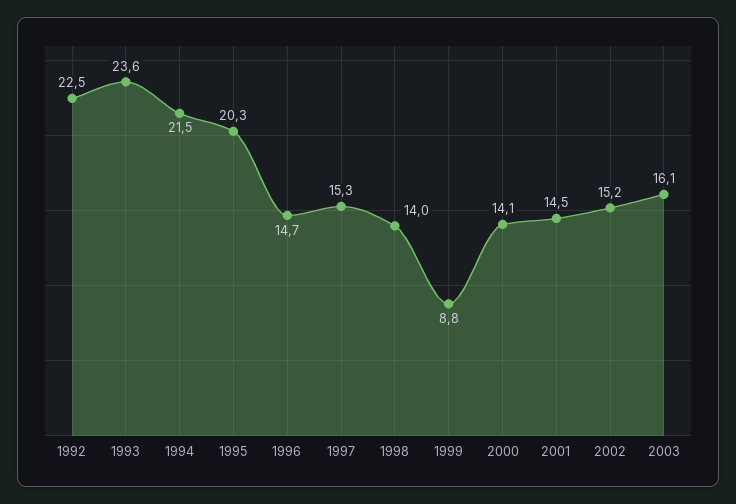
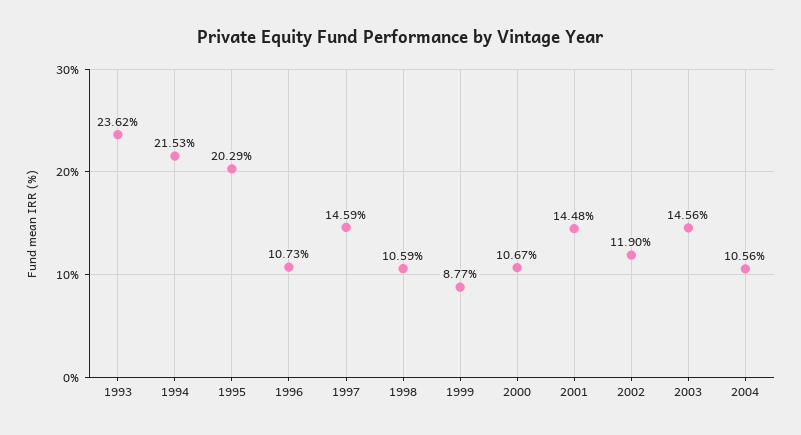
1992: 22.5 -> none
1996: 14.7 -> 10.73
1997: 15.3 -> 14.59
1998: 14 -> 10.59
2000: 14.1 -> 10.67
2002: 15.2 -> 11.9
2003: 16.1 -> 14.56
2004: none -> 10.56

